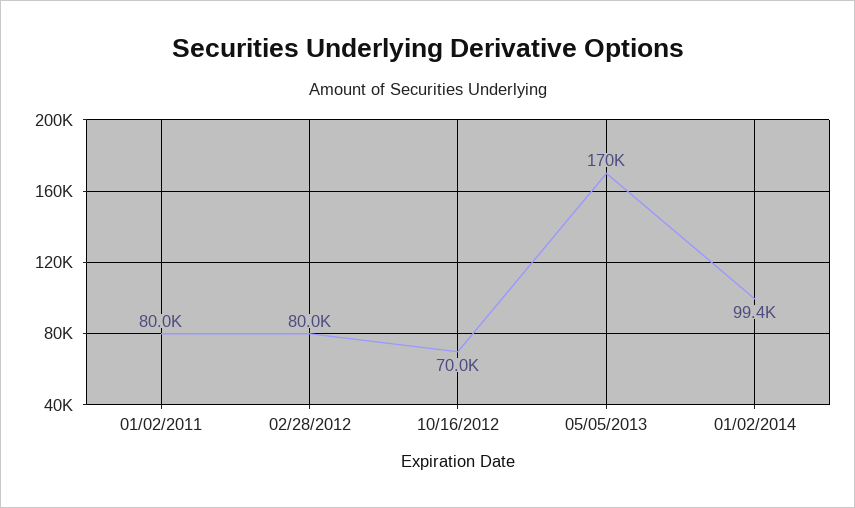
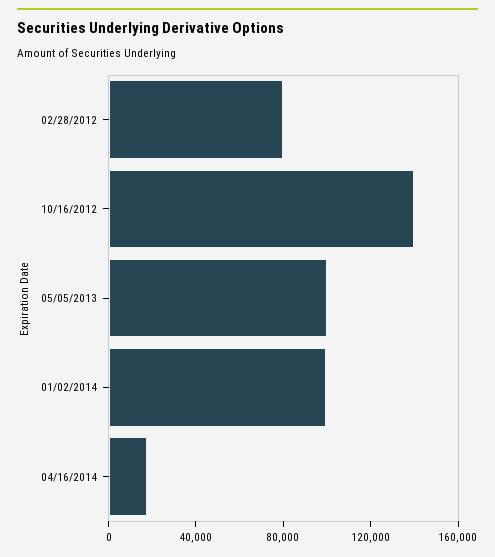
01/02/2011: 80000 -> none
10/16/2012: 70000 -> 140000
05/05/2013: 170000 -> 100000
04/16/2014: none -> 20000

